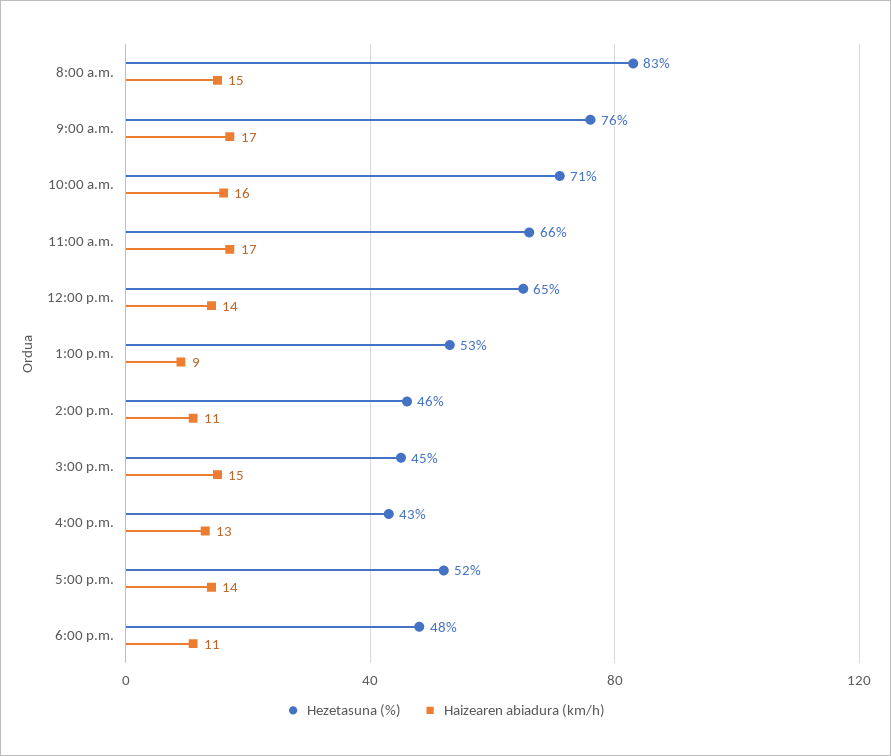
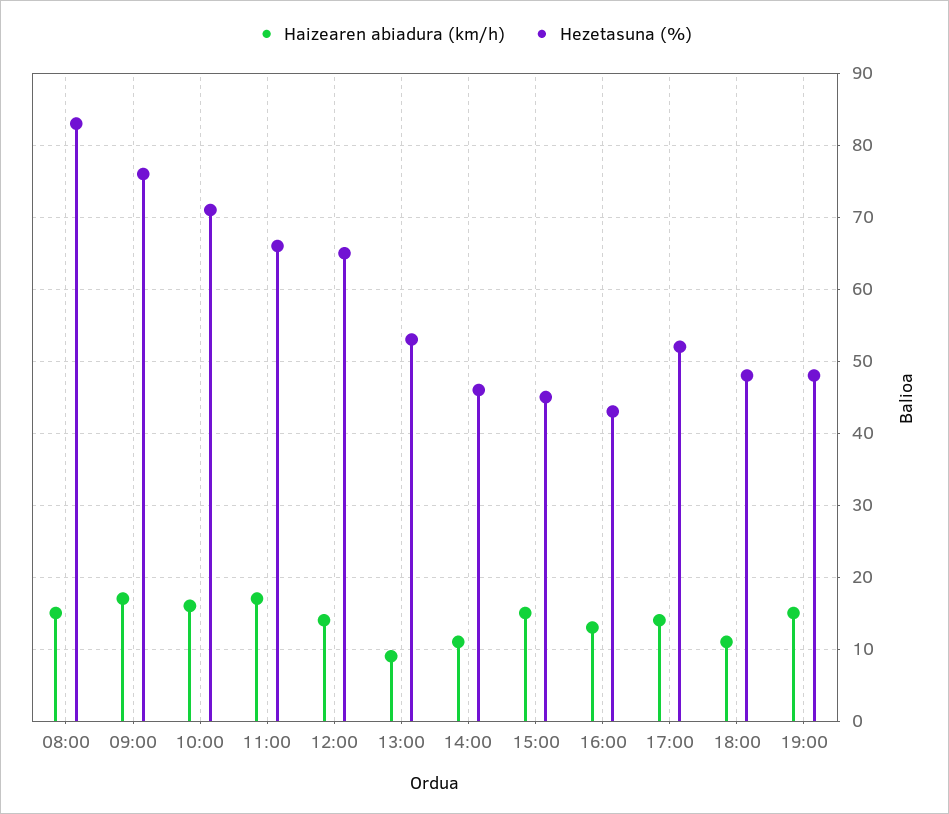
Haizearen abiadura (km/h), 19:00: none -> 15
Hezetasuna (%), 19:00: none -> 48

